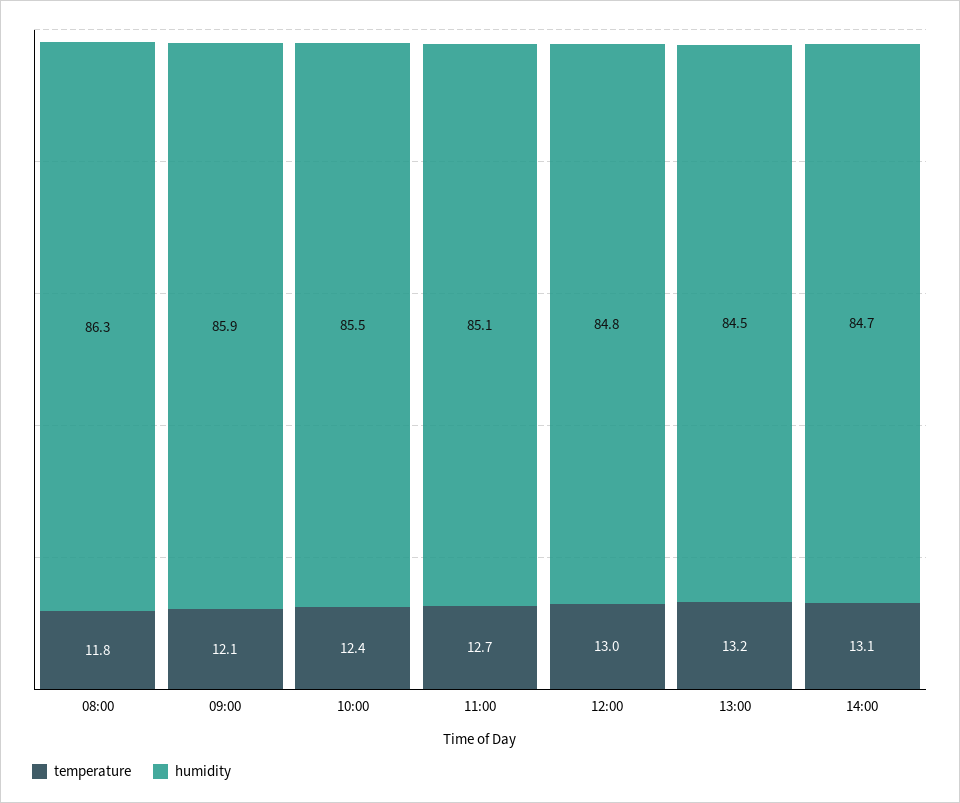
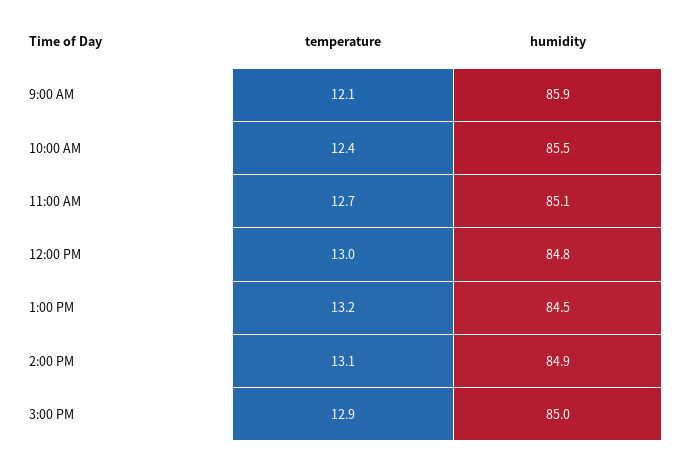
temperature, 08:00: 11.8 -> none
humidity, 08:00: 86.3 -> none
humidity, 14:00: 84.7 -> 84.9
temperature, 3:00 PM: none -> 12.9
humidity, 3:00 PM: none -> 85

